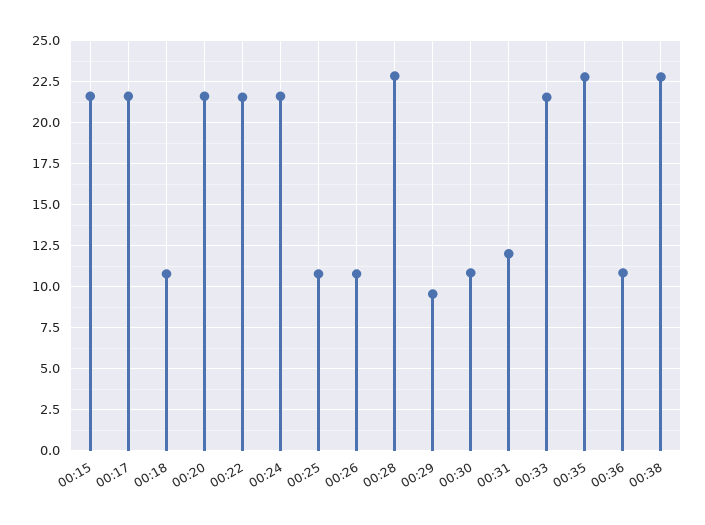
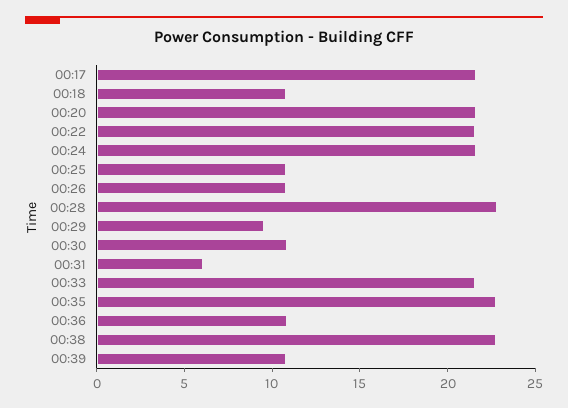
00:15: 21.5 -> none
00:31: 12 -> 6
00:39: none -> 11

